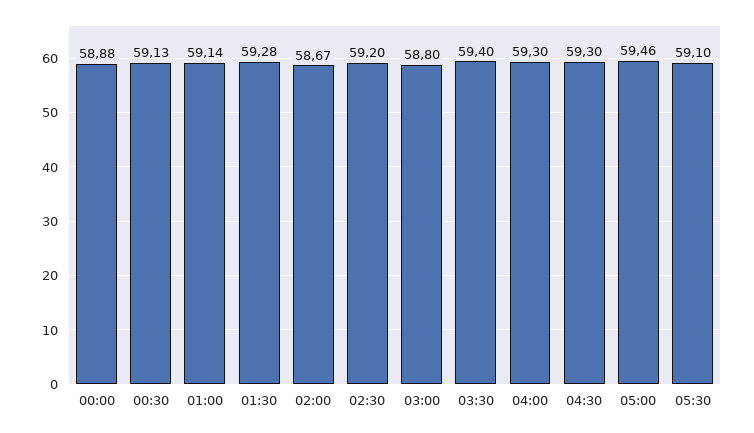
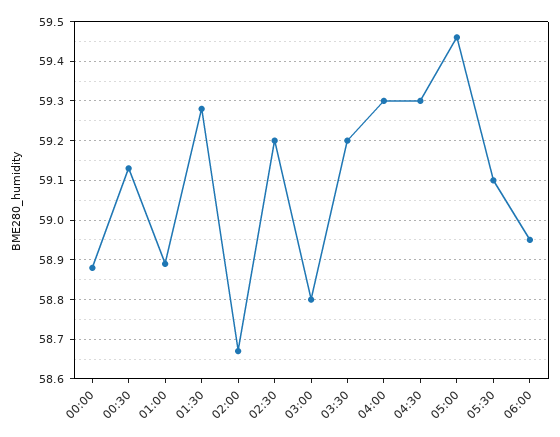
01:00: 59.14 -> 58.9
03:30: 59.4 -> 59.2
06:00: none -> 58.95

